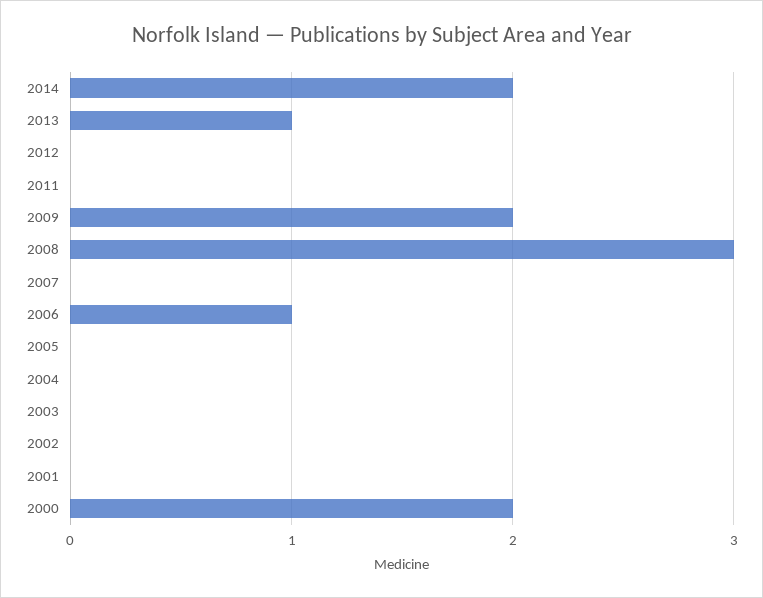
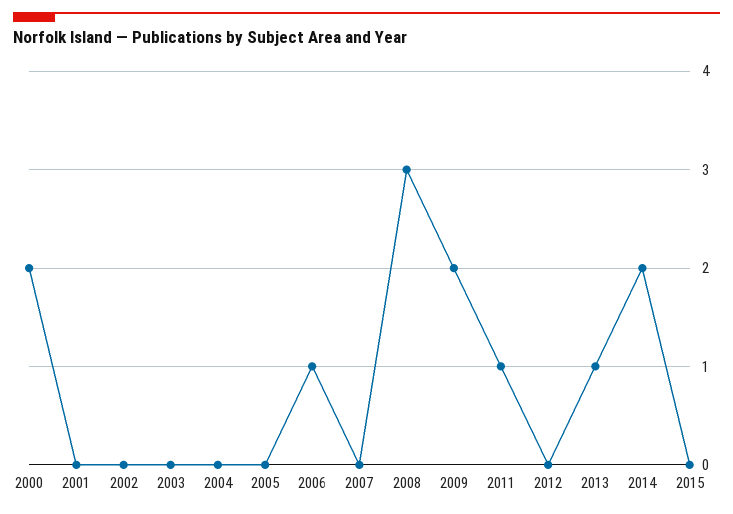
2011: 0 -> 1
2015: none -> 0

